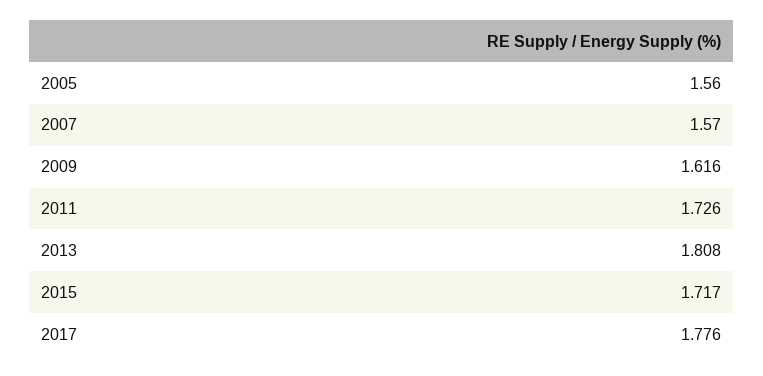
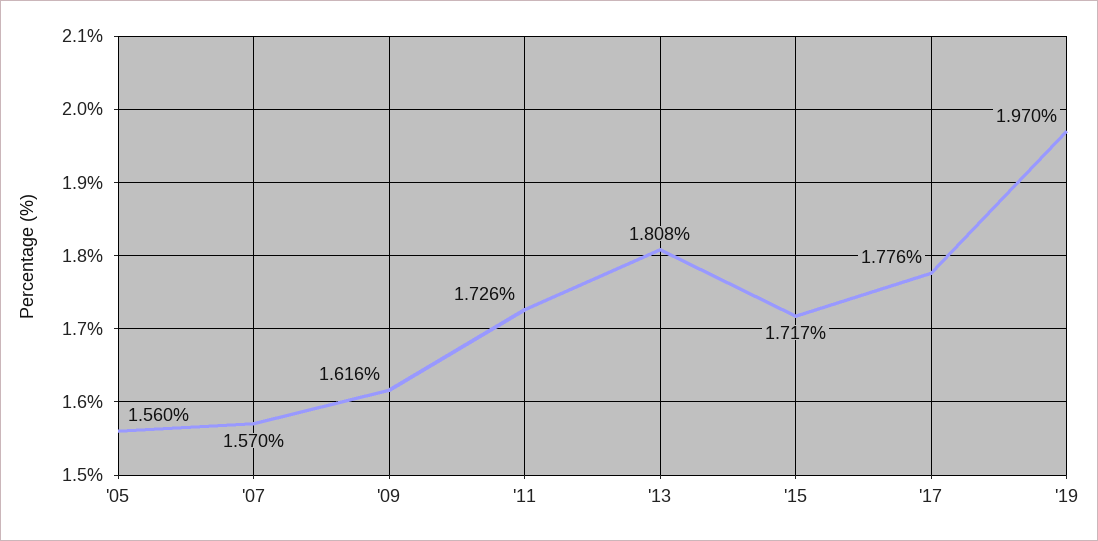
'19: none -> 1.97

